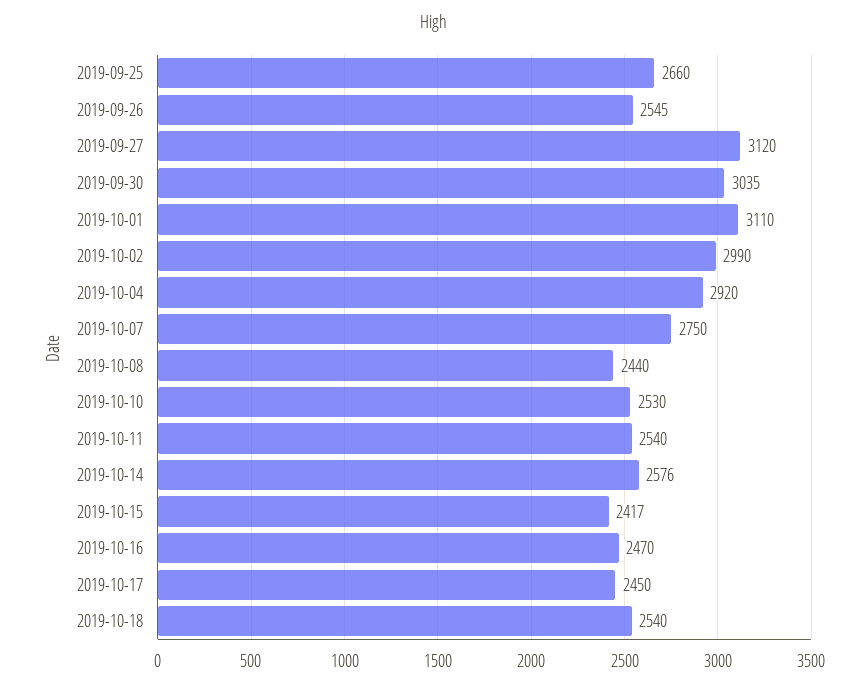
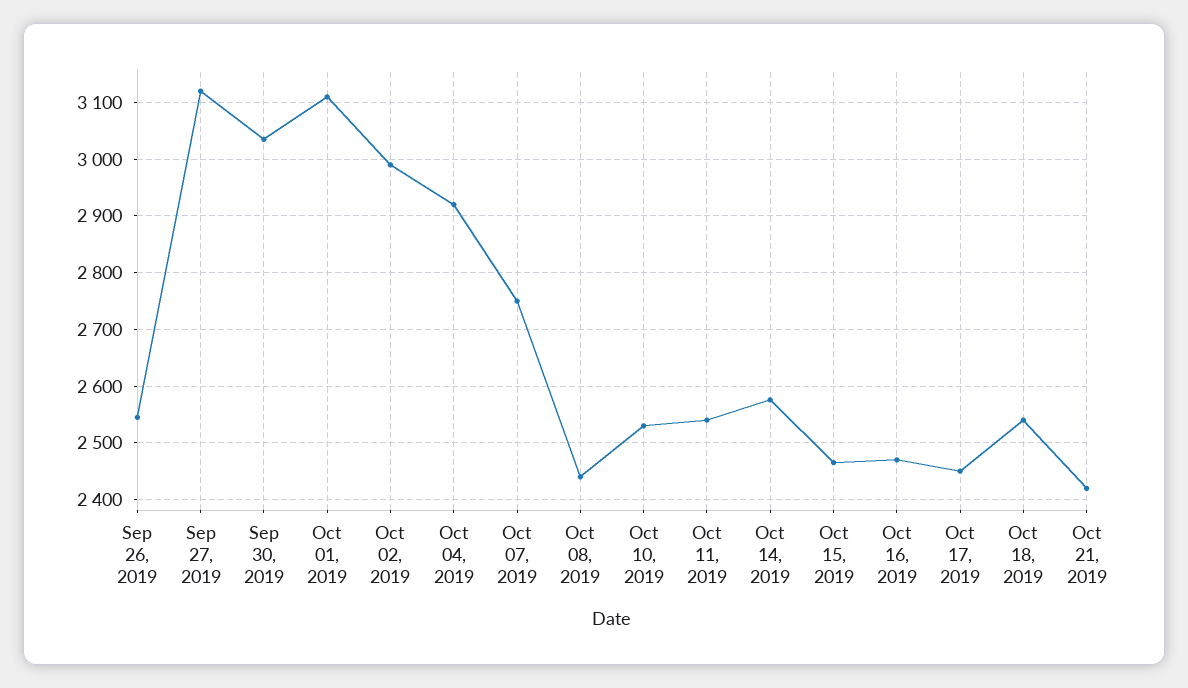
2019-09-25: 2660 -> none
2019-10-15: 2417 -> 2460
Oct 21, 2019: none -> 2420

